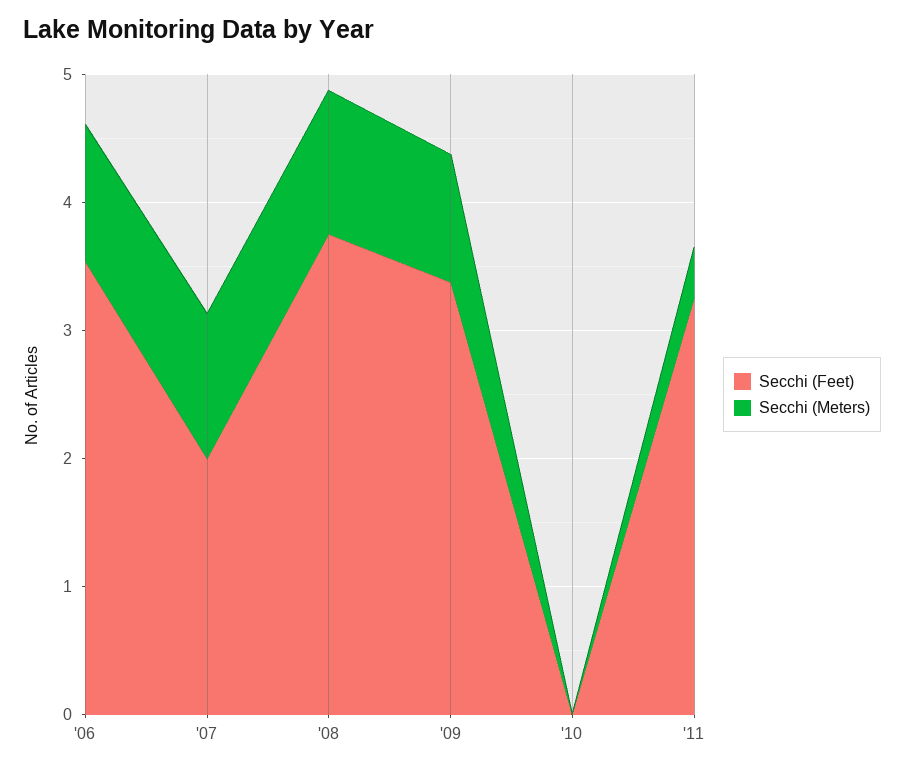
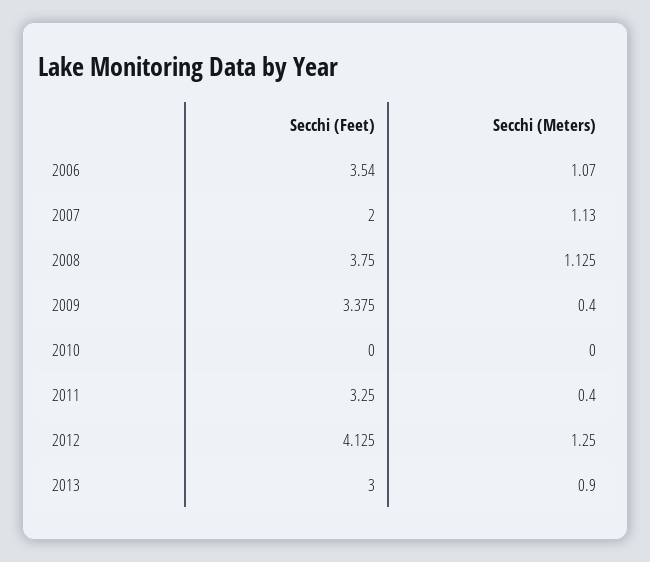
Secchi (Meters), '09: 1 -> 0.4
Secchi (Feet), 2012: none -> 4.125
Secchi (Meters), 2012: none -> 1.25
Secchi (Feet), 2013: none -> 3
Secchi (Meters), 2013: none -> 0.9

